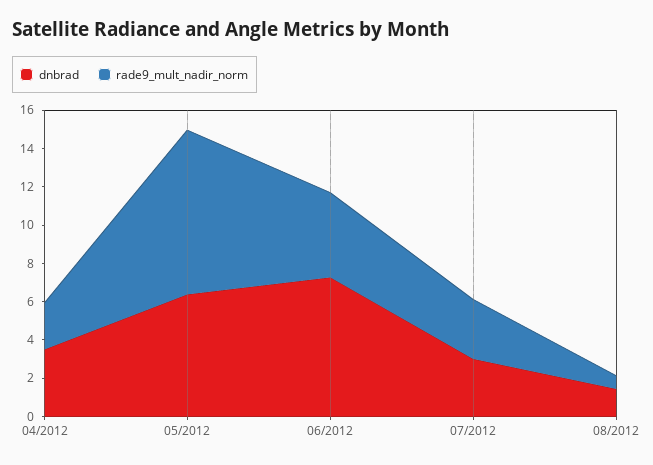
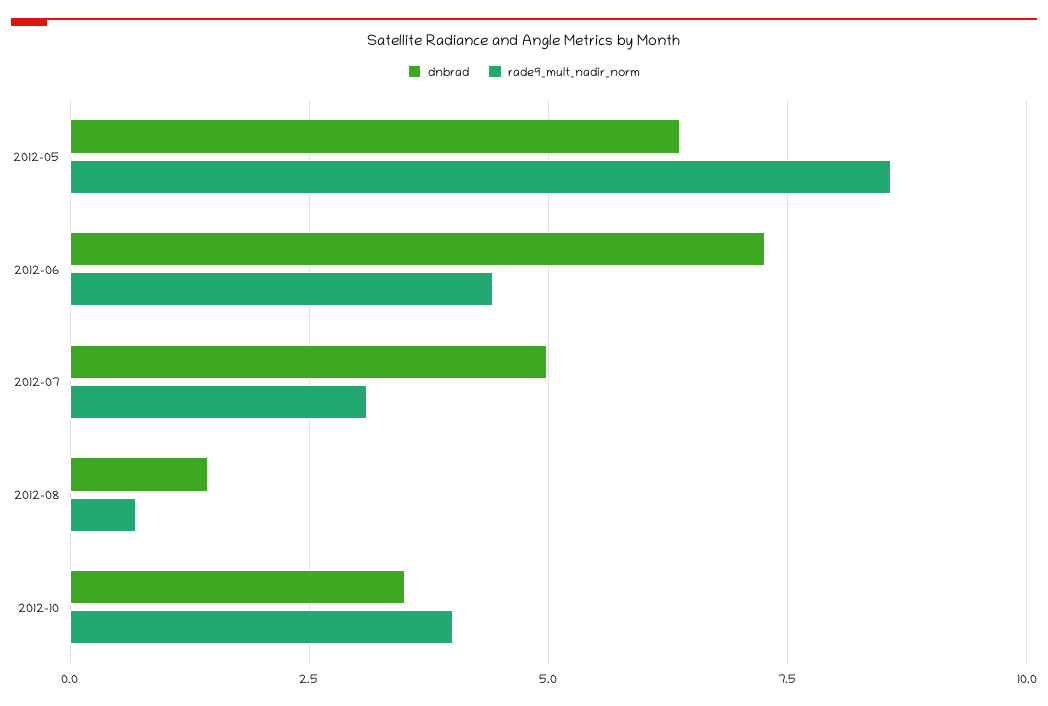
dnbrad, 04/2012: 3.5 -> none
rade9_mult_nadir_norm, 04/2012: 2.5 -> none
dnbrad, 07/2012: 3 -> 5
dnbrad, 2012-10: none -> 3.5
rade9_mult_nadir_norm, 2012-10: none -> 4

